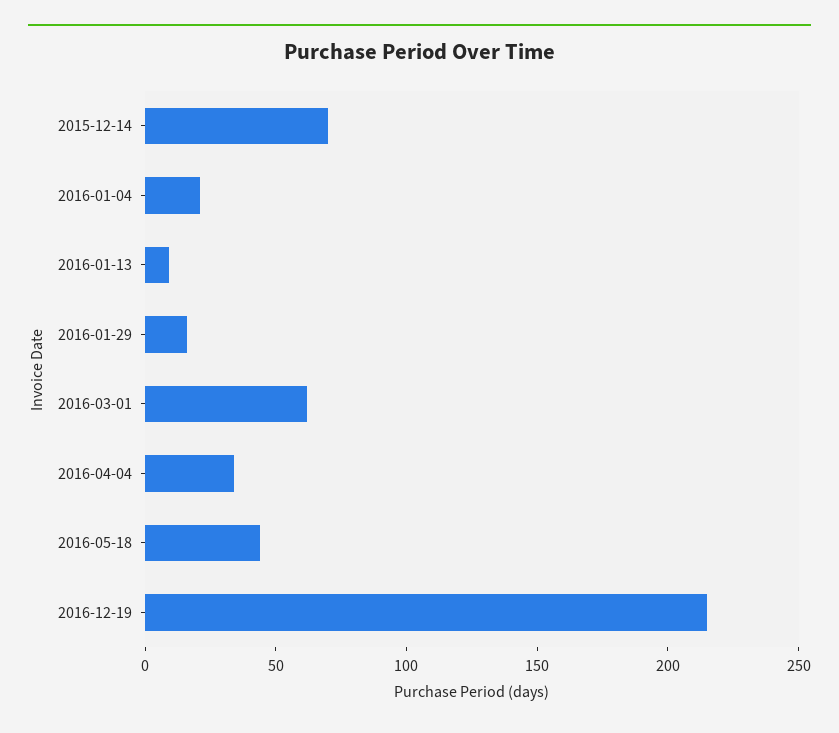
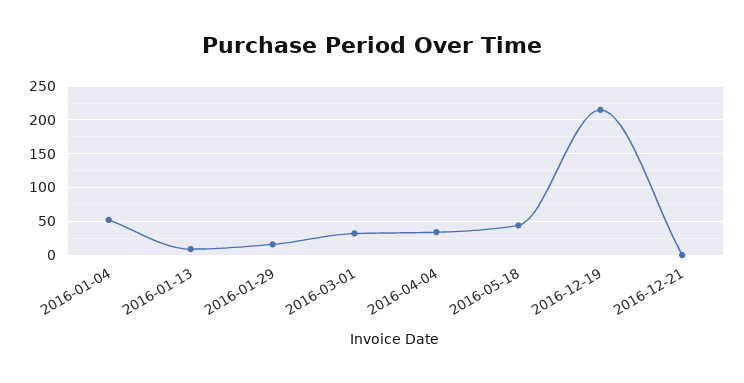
2015-12-14: 70 -> none
2016-01-04: 20 -> 50
2016-03-01: 60 -> 30
2016-12-21: none -> 0

